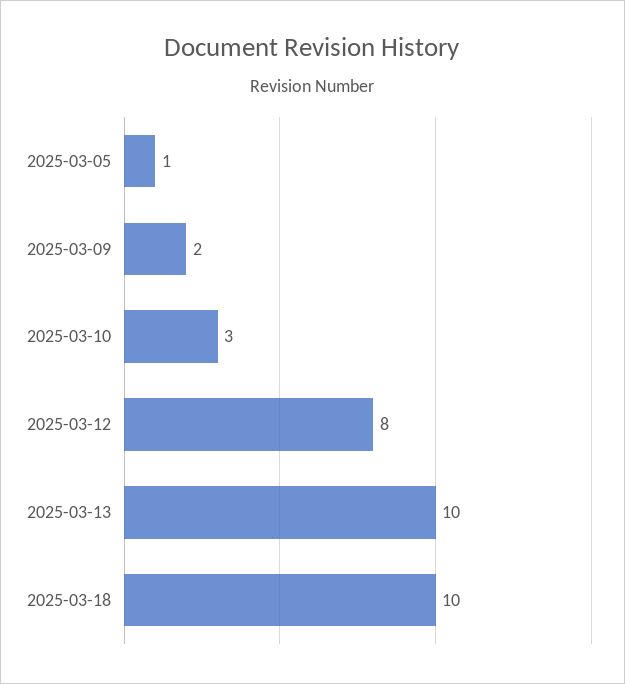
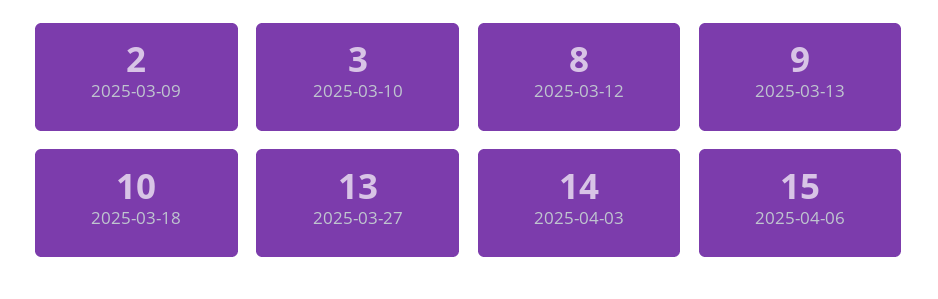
2025-03-05: 1 -> none
2025-03-13: 10 -> 9
2025-03-27: none -> 13
2025-04-03: none -> 14
2025-04-06: none -> 15

